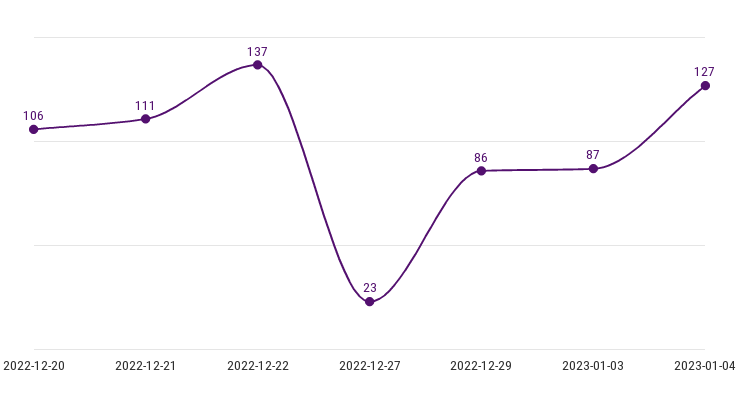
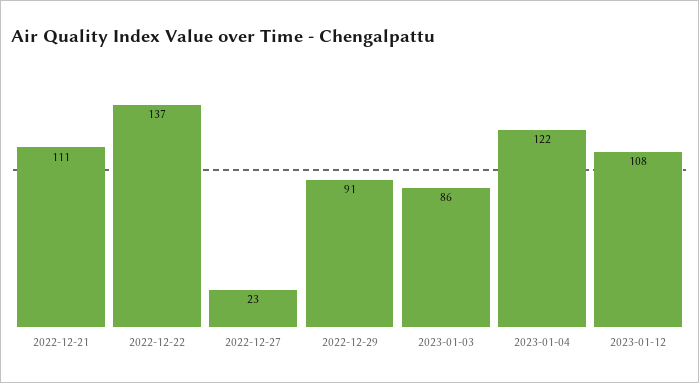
2022-12-20: 106 -> none
2022-12-29: 86 -> 91
2023-01-03: 87 -> 86
2023-01-04: 127 -> 122
2023-01-12: none -> 108

